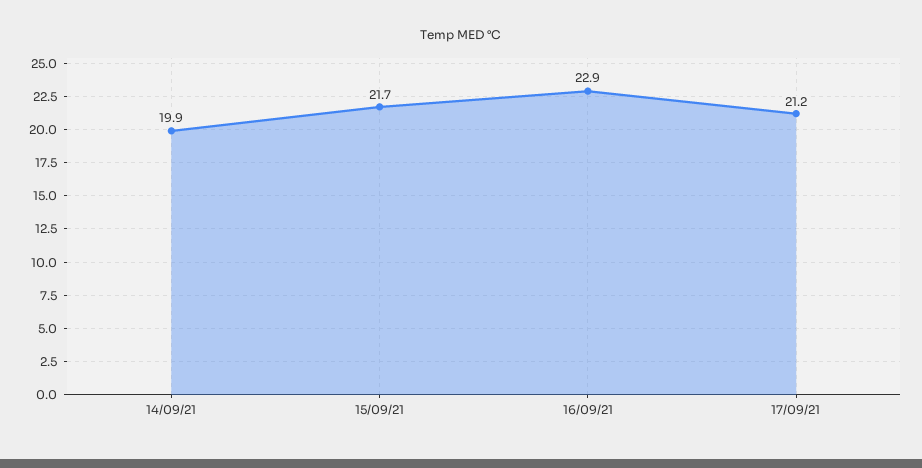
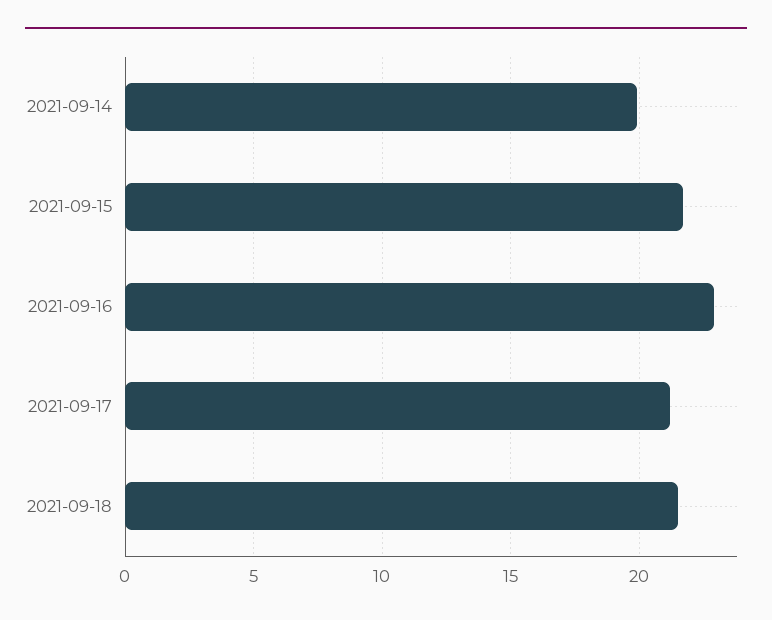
2021-09-18: none -> 21.5

